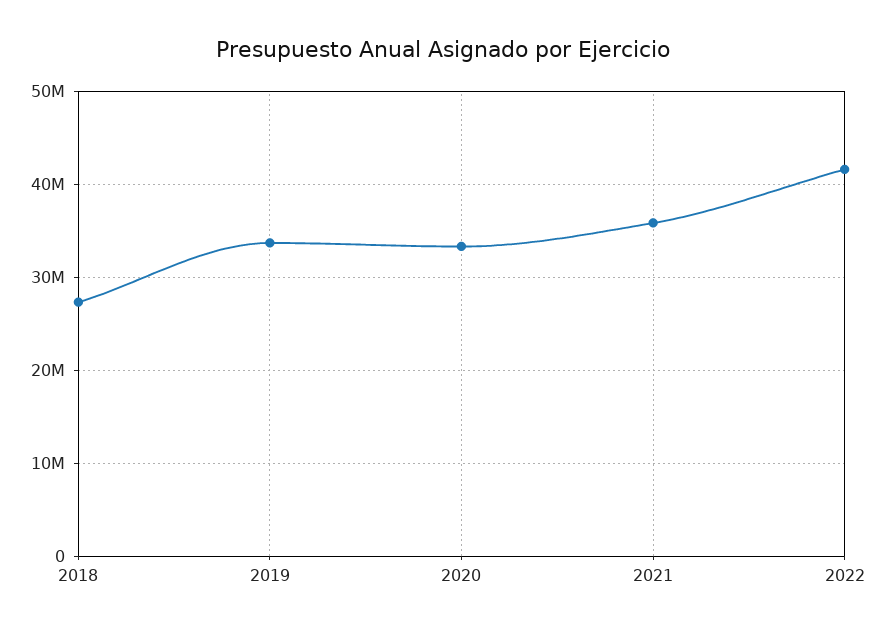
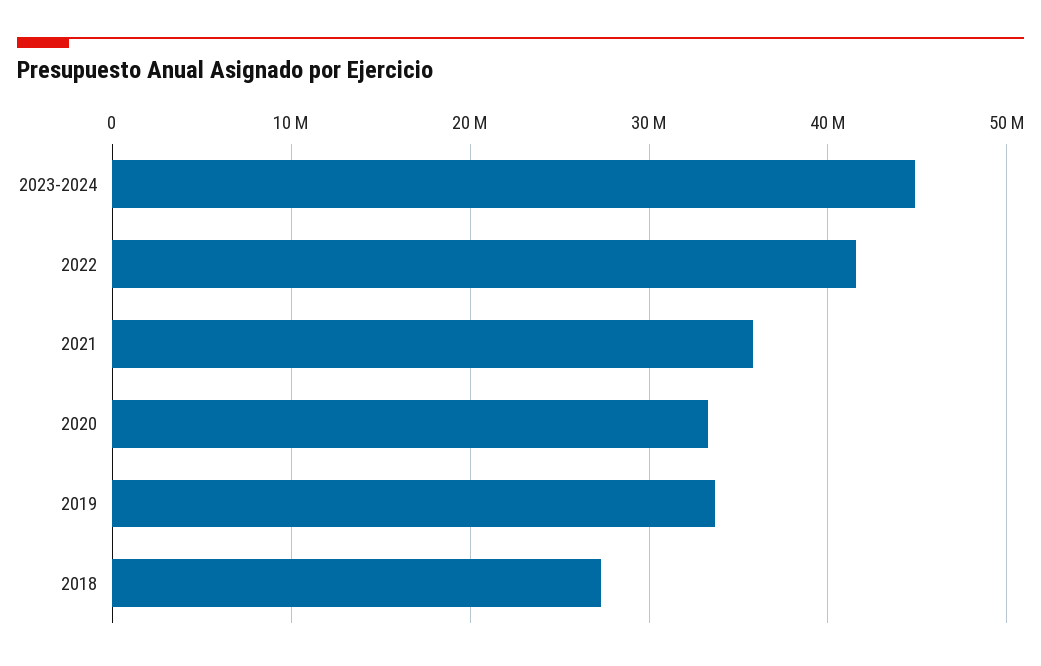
2023-2024: none -> 45000000

